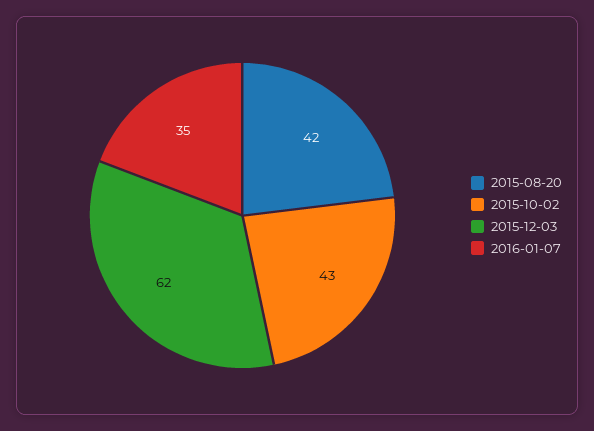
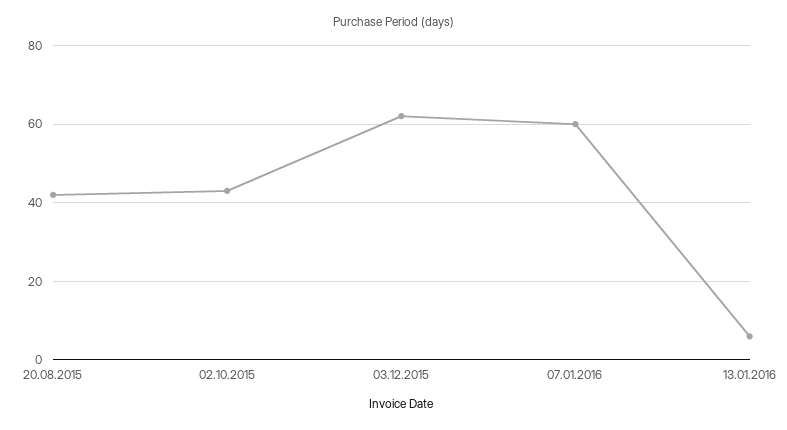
2016-01-07: 35 -> 60
13.01.2016: none -> 5

